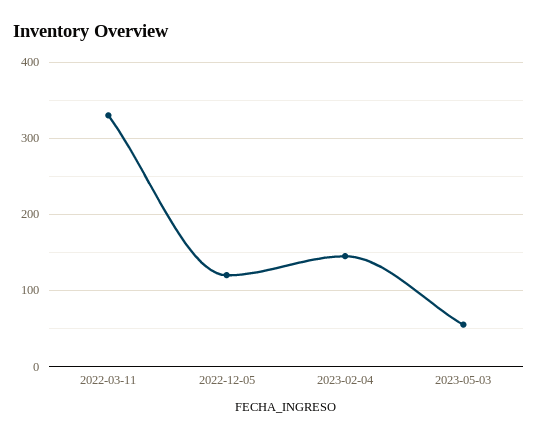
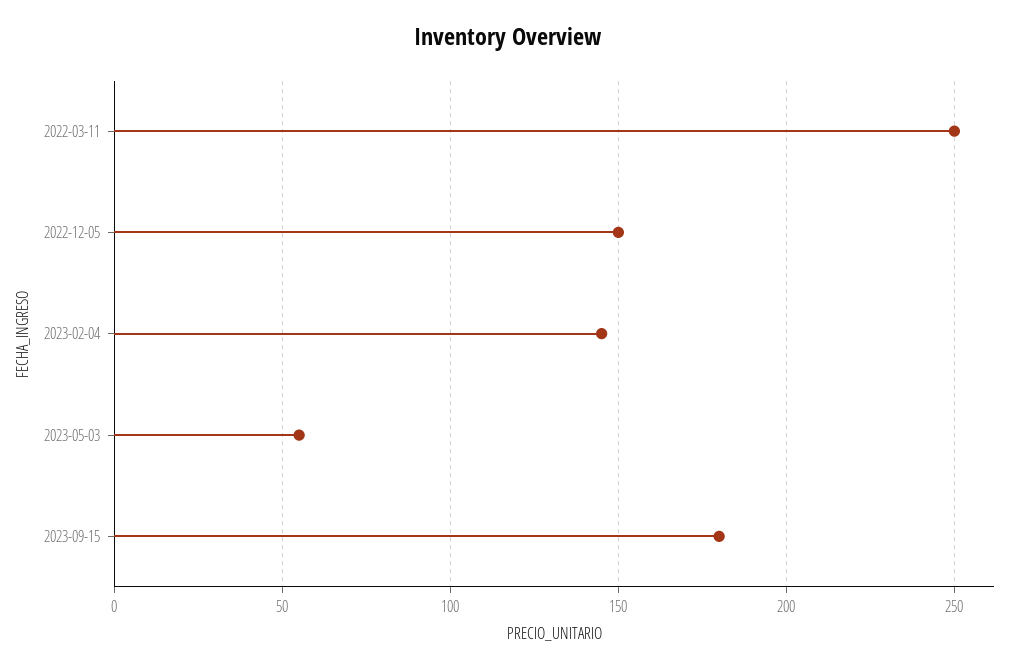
2022-03-11: 330 -> 250
2022-12-05: 120 -> 150
2023-09-15: none -> 180

